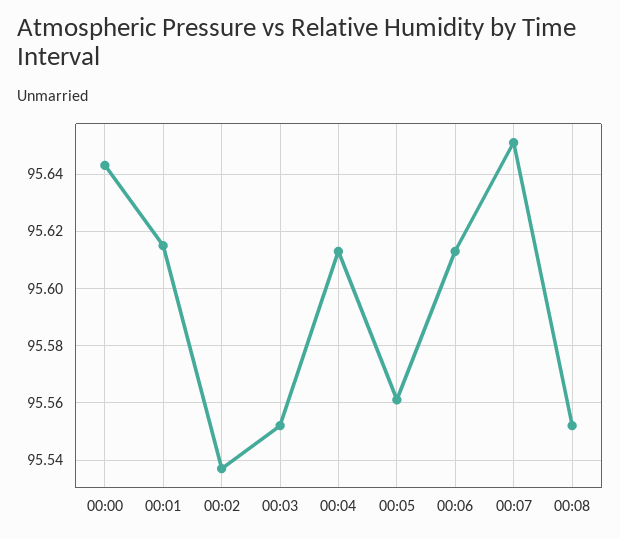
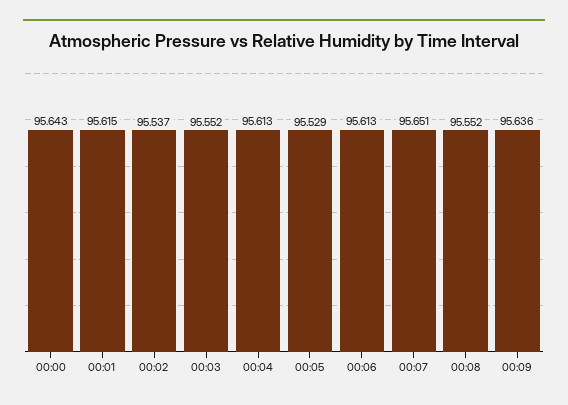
00:05: 95.56 -> 95.529
00:09: none -> 95.636

